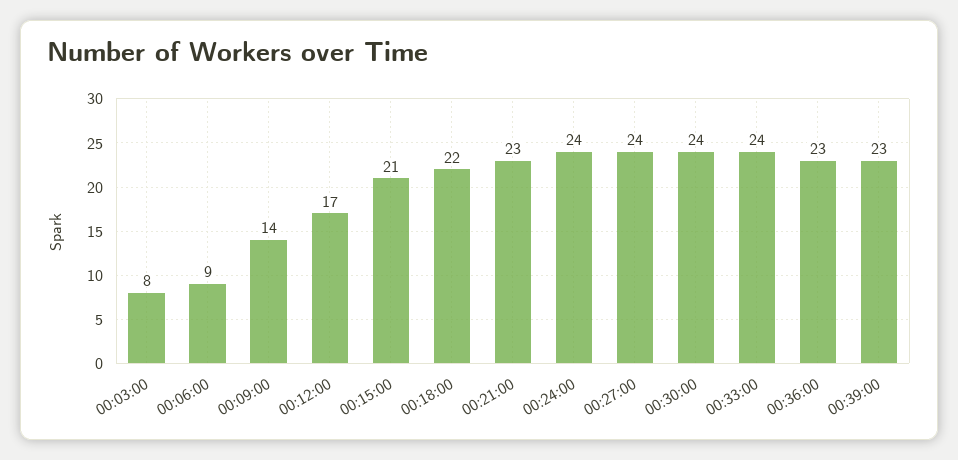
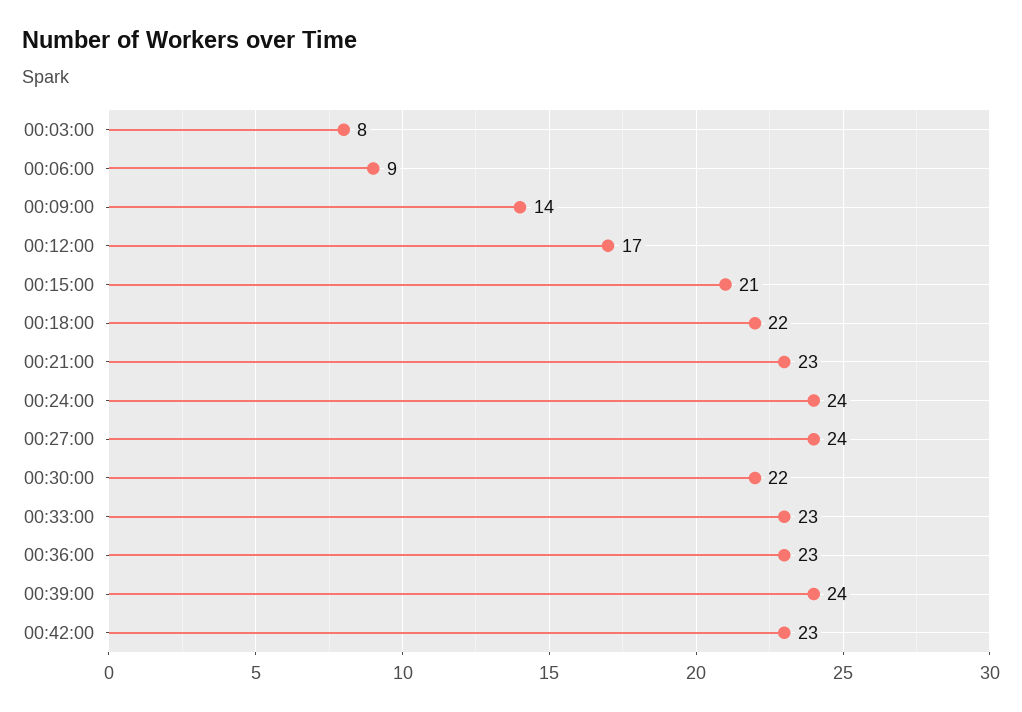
00:30:00: 24 -> 22
00:33:00: 24 -> 23
00:39:00: 23 -> 24
00:42:00: none -> 23

